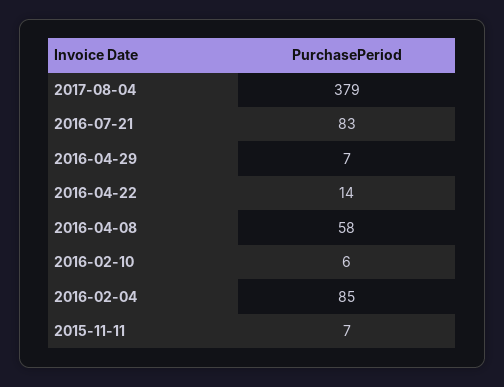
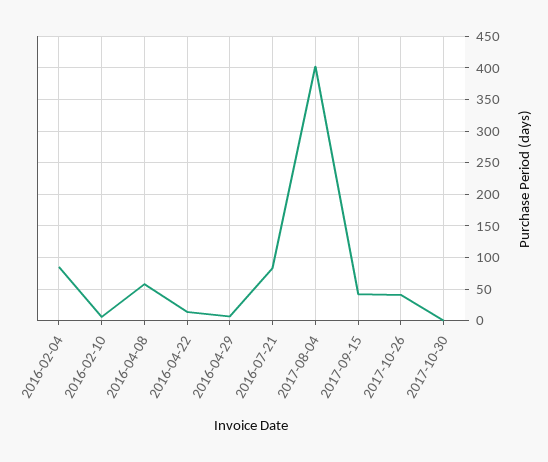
2017-08-04: 379 -> 400
2015-11-11: 7 -> none
2017-09-15: none -> 40
2017-10-26: none -> 40
2017-10-30: none -> 0

